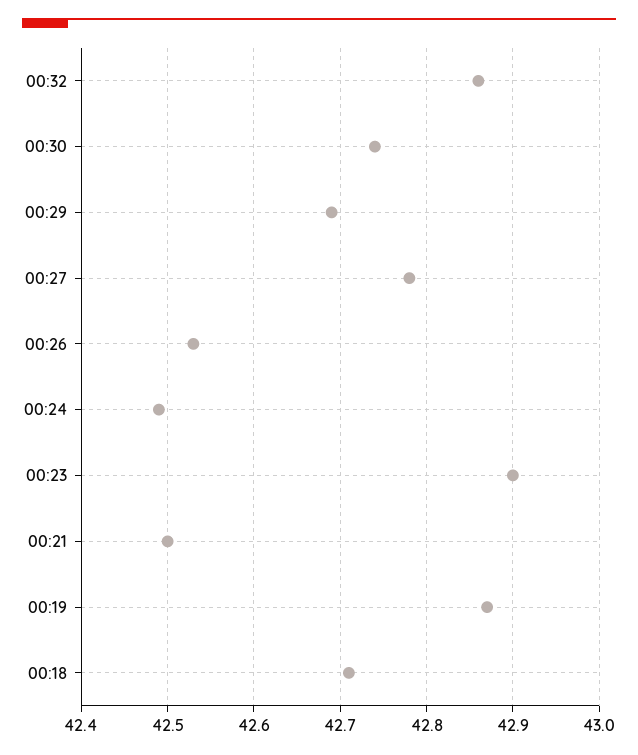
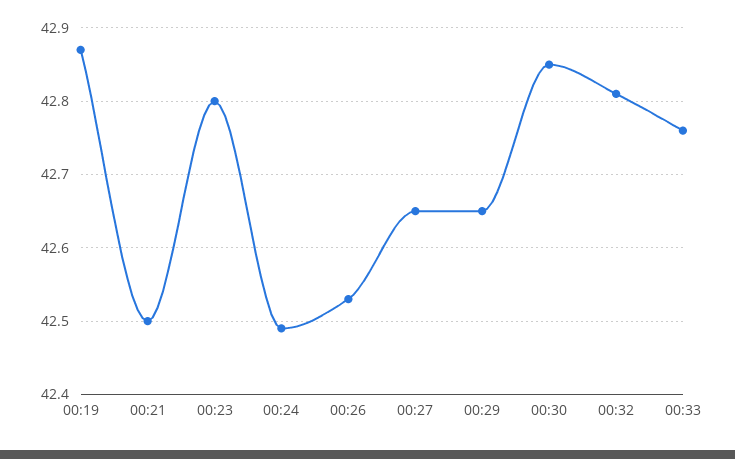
00:32: 42.86 -> 42.81
00:30: 42.74 -> 42.85
00:29: 42.69 -> 42.65
00:27: 42.78 -> 42.65
00:23: 42.9 -> 42.8
00:18: 42.71 -> none
00:33: none -> 42.76

